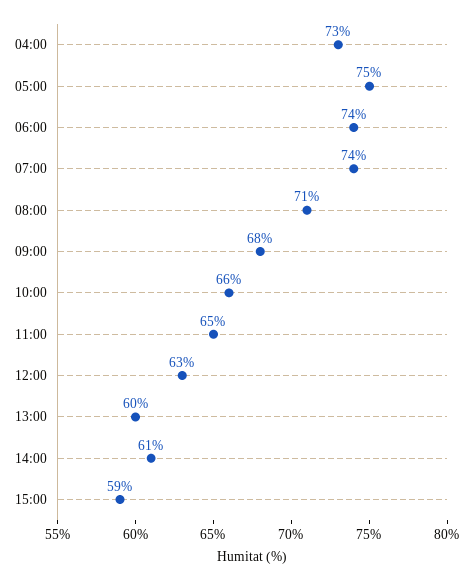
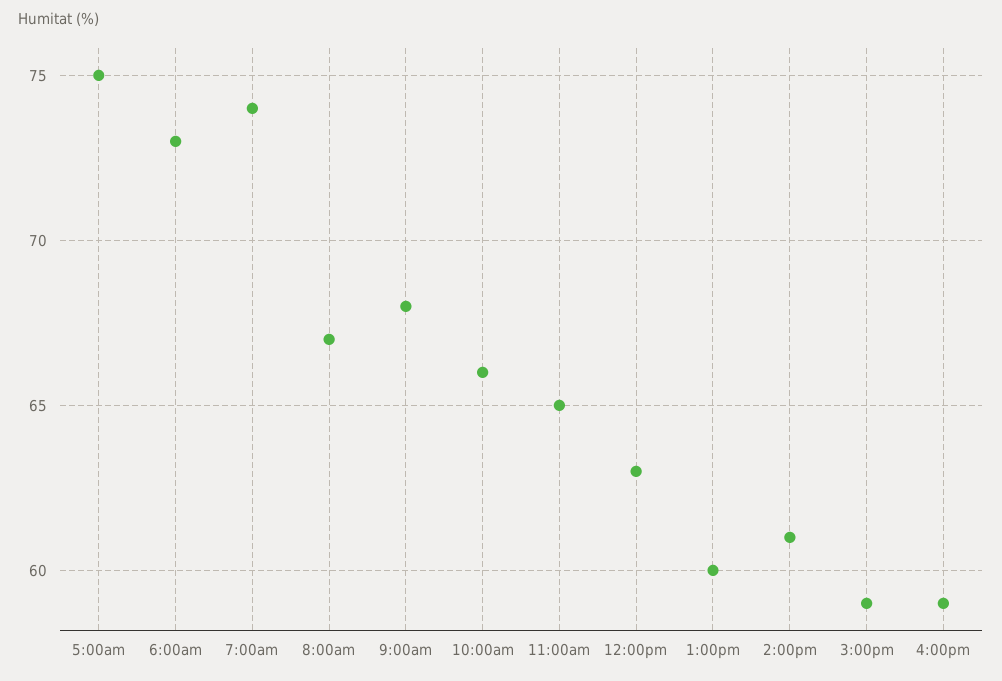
04:00: 73 -> none
06:00: 74 -> 73
08:00: 71 -> 67
4:00pm: none -> 59

